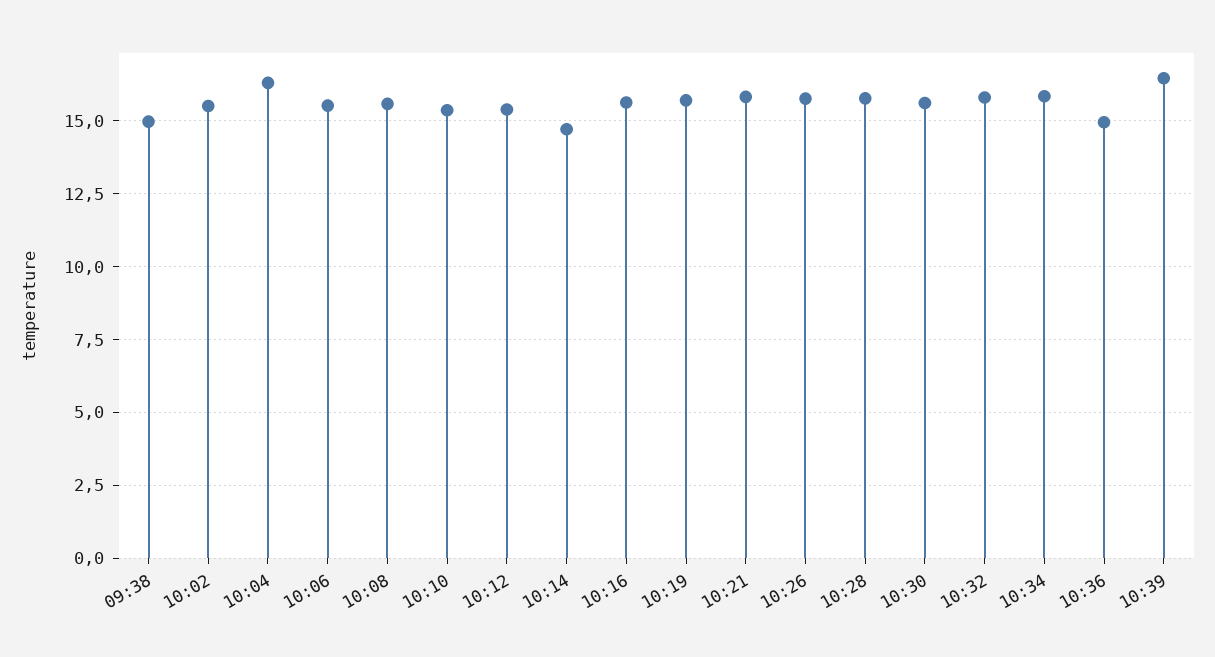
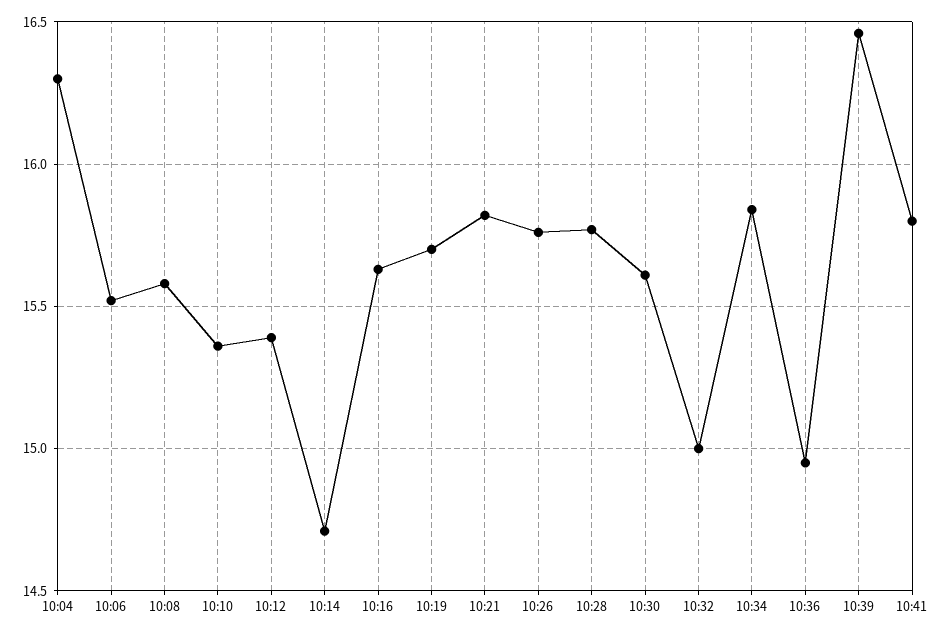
09:38: 15 -> none
10:02: 15.5 -> none
10:32: 15.75 -> 15
10:41: none -> 15.8

